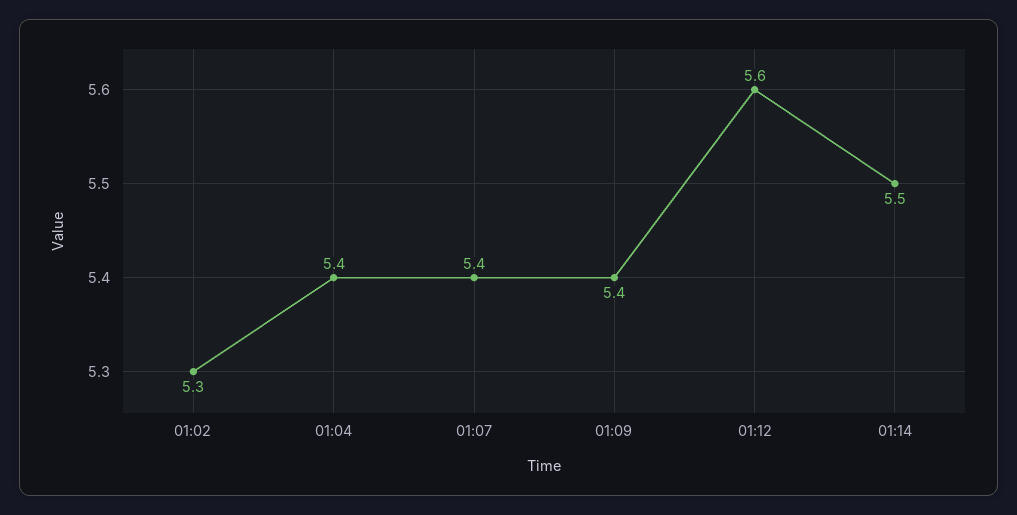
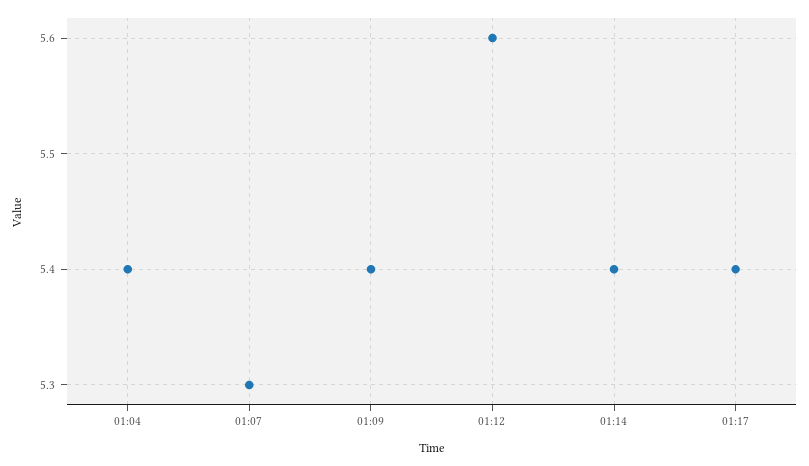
01:02: 5.3 -> none
01:07: 5.4 -> 5.3
01:14: 5.5 -> 5.4
01:17: none -> 5.4

